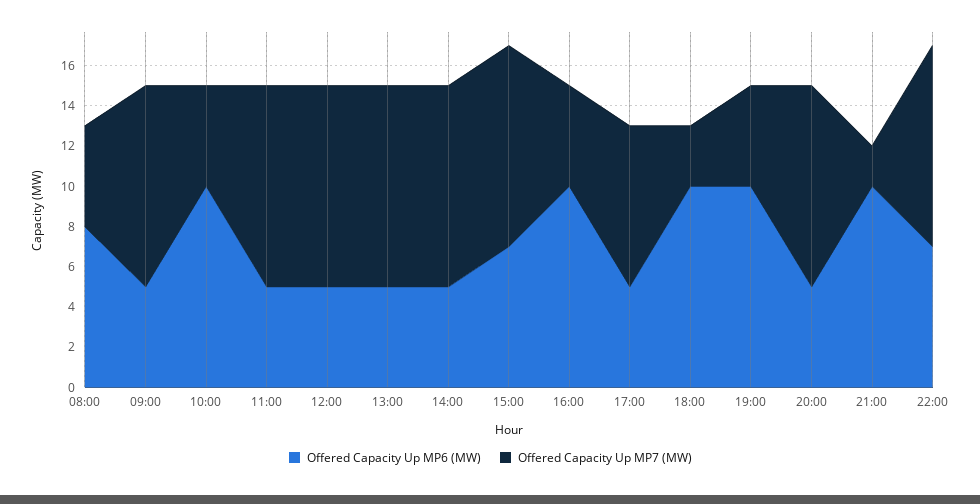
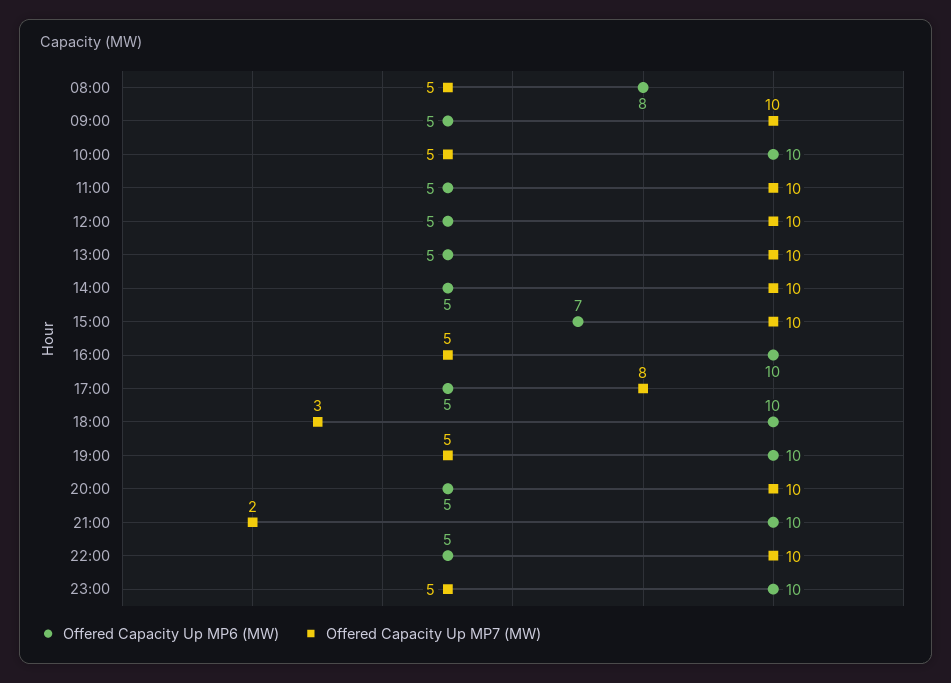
Offered Capacity Up MP6 (MW), 22:00: 7 -> 5
Offered Capacity Up MP6 (MW), 23:00: none -> 10
Offered Capacity Up MP7 (MW), 23:00: none -> 5

